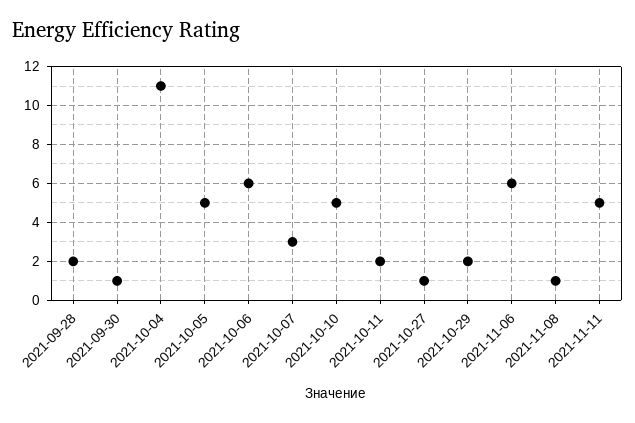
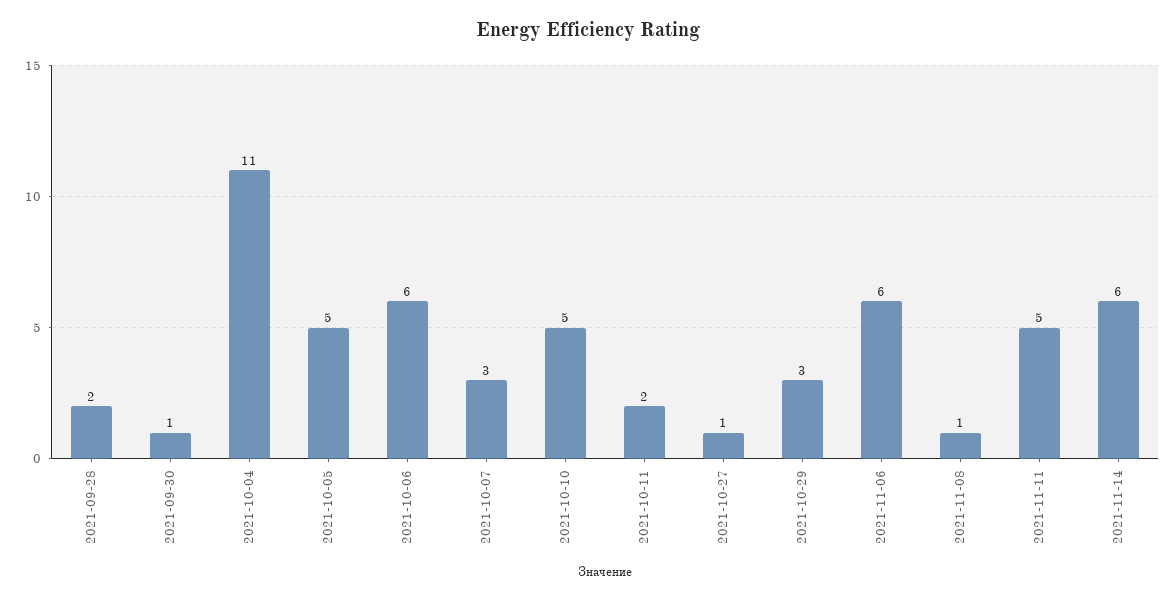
2021-10-29: 2 -> 3
2021-11-14: none -> 6

